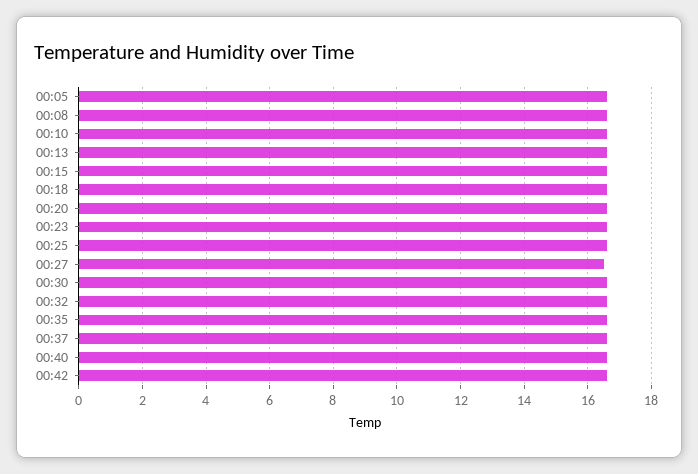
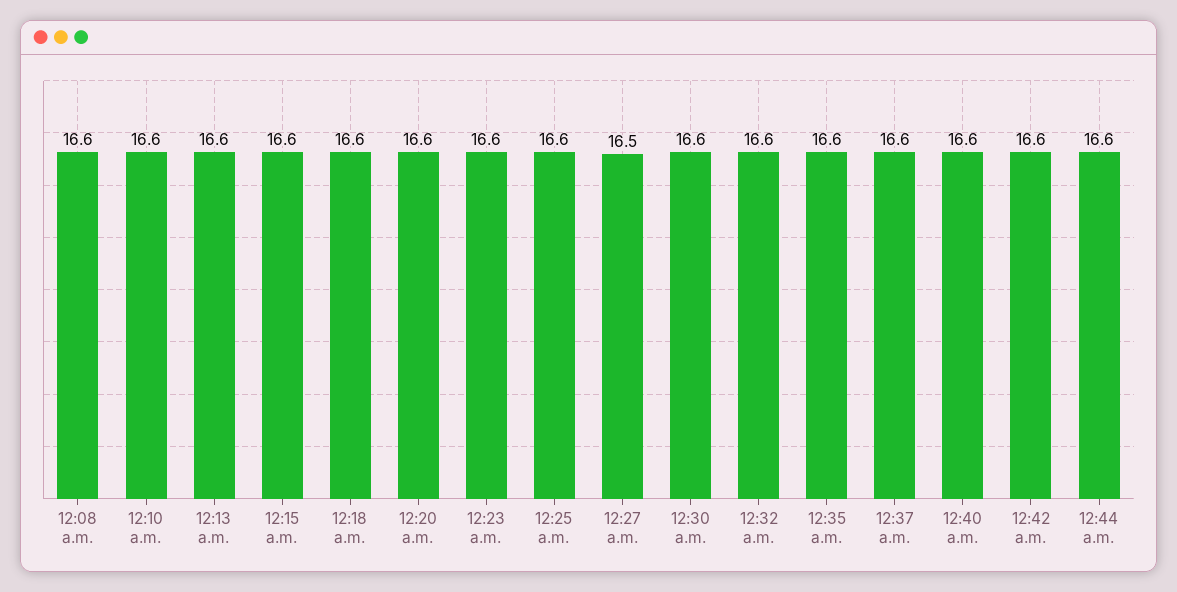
00:05: 16.5 -> none
12:44 a.m.: none -> 16.6

